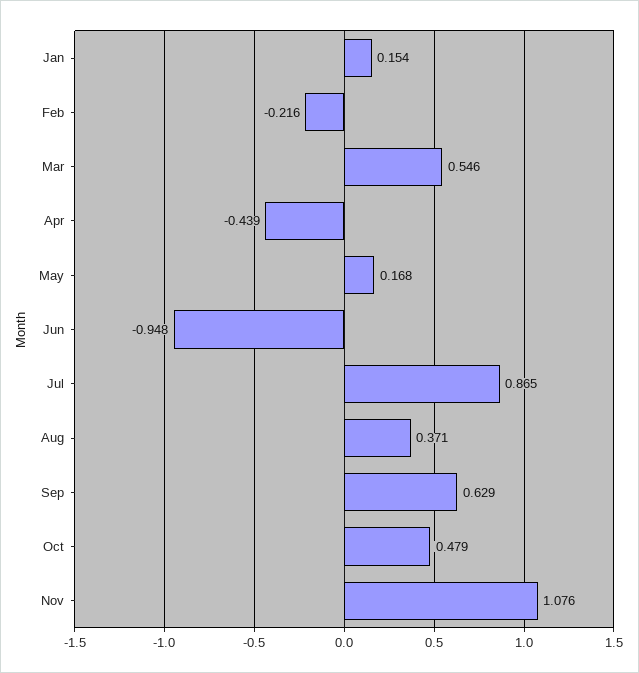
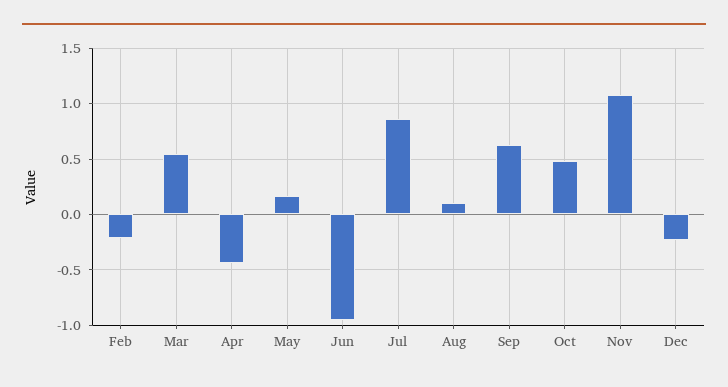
Jan: 0.154 -> none
Aug: 0.371 -> 0.1
Dec: none -> -0.2

